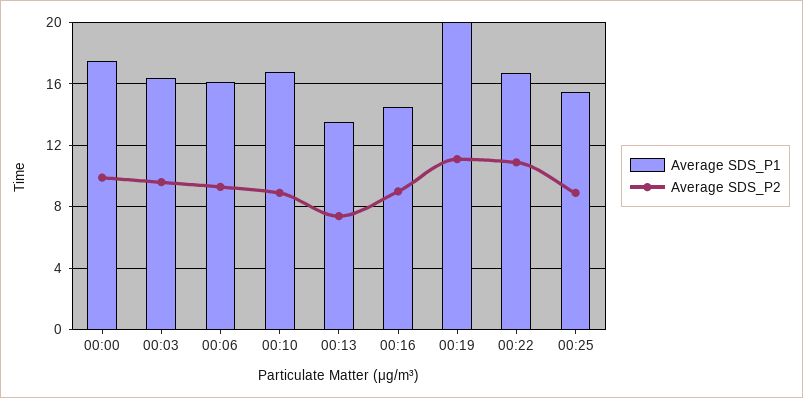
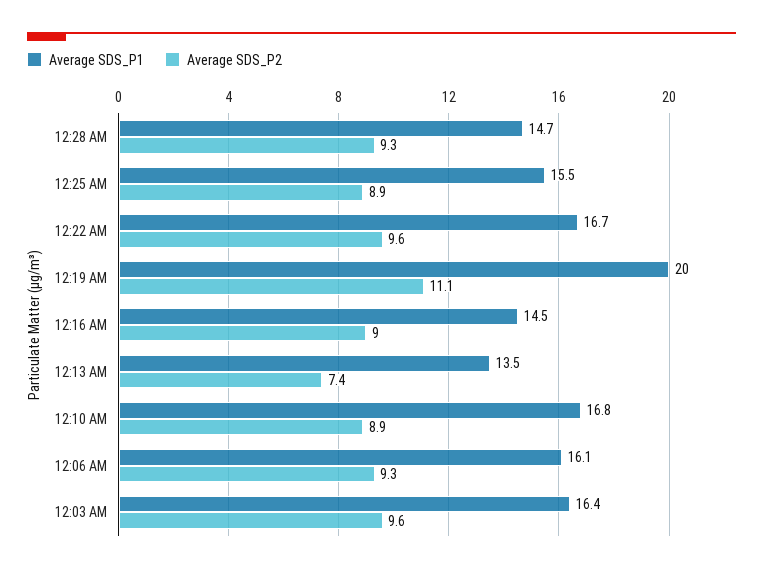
Average SDS_P1, 00:00: 17.5 -> none
Average SDS_P2, 00:00: 10 -> none
Average SDS_P2, 00:22: 11 -> 9.6
Average SDS_P1, 12:28 AM: none -> 14.7
Average SDS_P2, 12:28 AM: none -> 9.3

